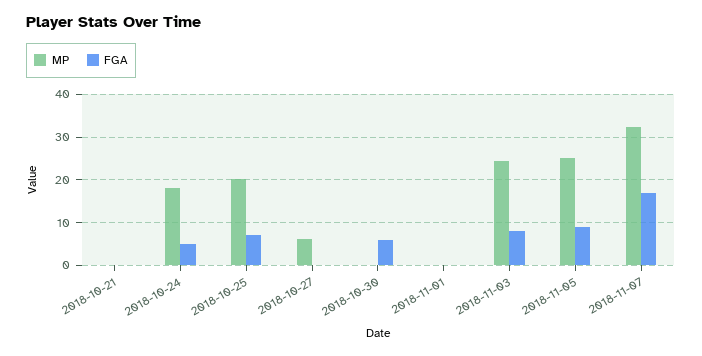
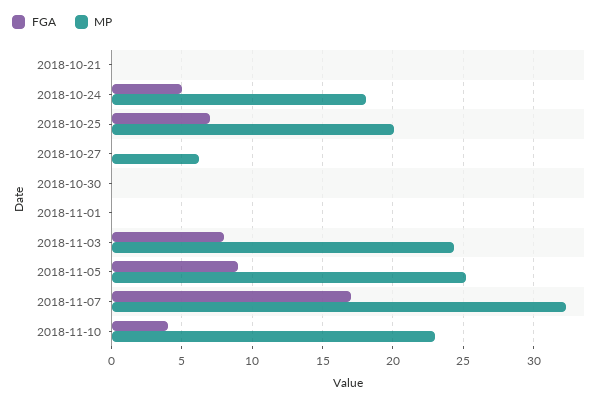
FGA, 2018-10-30: 6 -> 0
FGA, 2018-11-10: none -> 4
MP, 2018-11-10: none -> 23

